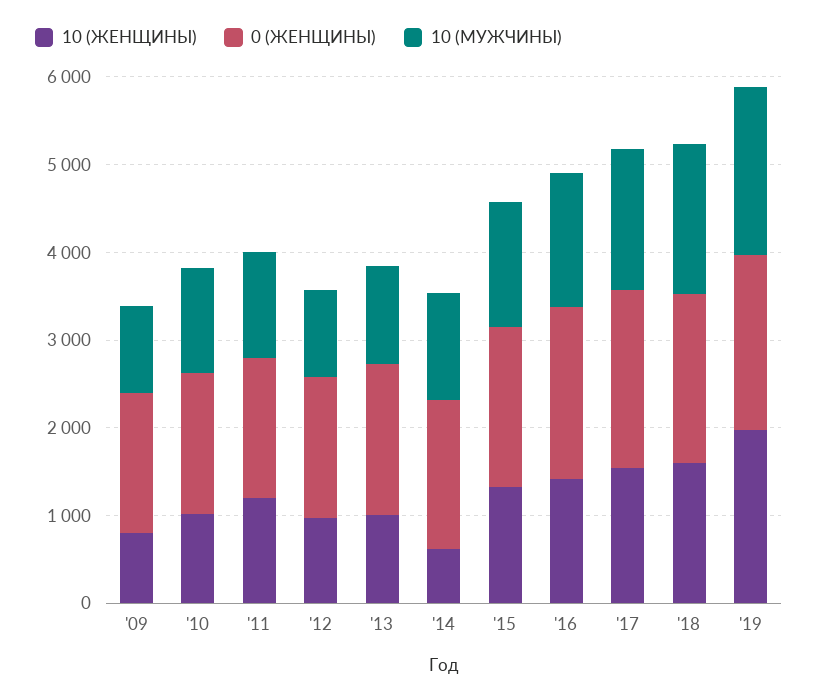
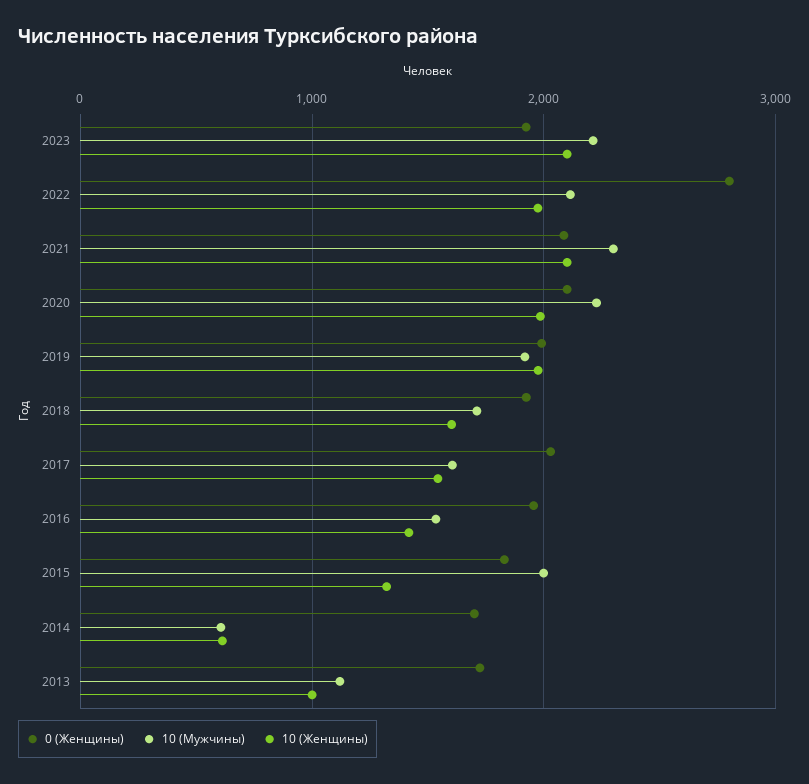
10 (ЖЕНЩИНЫ), '09: 800 -> none
0 (ЖЕНЩИНЫ), '09: 1600 -> none
10 (МУЖЧИНЫ), '09: 1000 -> none
10 (ЖЕНЩИНЫ), '10: 1000 -> none
0 (ЖЕНЩИНЫ), '10: 1600 -> none
10 (МУЖЧИНЫ), '10: 1200 -> none
10 (ЖЕНЩИНЫ), '11: 1200 -> none
0 (ЖЕНЩИНЫ), '11: 1600 -> none
10 (МУЖЧИНЫ), '11: 1200 -> none
10 (ЖЕНЩИНЫ), '12: 1000 -> none
0 (ЖЕНЩИНЫ), '12: 1600 -> none
10 (МУЖЧИНЫ), '12: 1000 -> none
10 (МУЖЧИНЫ), '14: 1200 -> 600
10 (МУЖЧИНЫ), '15: 1400 -> 2000
0 (ЖЕНЩИНЫ), 2023: none -> 1900
10 (МУЖЧИНЫ), 2023: none -> 2200
10 (ЖЕНЩИНЫ), 2023: none -> 2100
0 (ЖЕНЩИНЫ), 2022: none -> 2800
10 (МУЖЧИНЫ), 2022: none -> 2100
10 (ЖЕНЩИНЫ), 2022: none -> 2000
0 (ЖЕНЩИНЫ), 2021: none -> 2100
10 (МУЖЧИНЫ), 2021: none -> 2300
10 (ЖЕНЩИНЫ), 2021: none -> 2100
0 (ЖЕНЩИНЫ), 2020: none -> 2100
10 (МУЖЧИНЫ), 2020: none -> 2200
10 (ЖЕНЩИНЫ), 2020: none -> 2000

